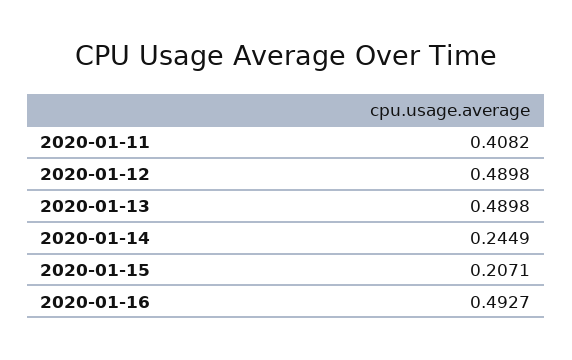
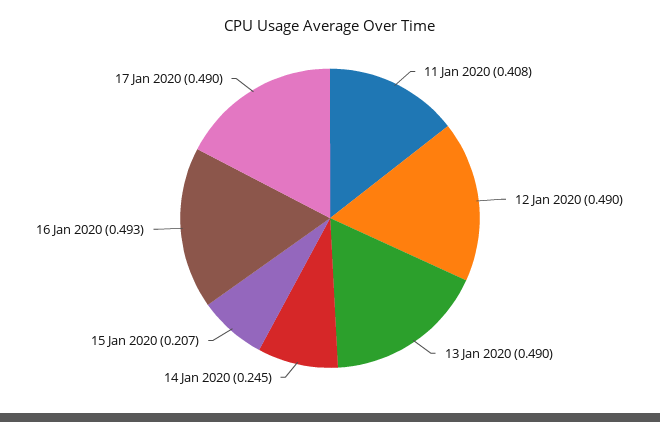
17 Jan 2020: none -> 0.49

